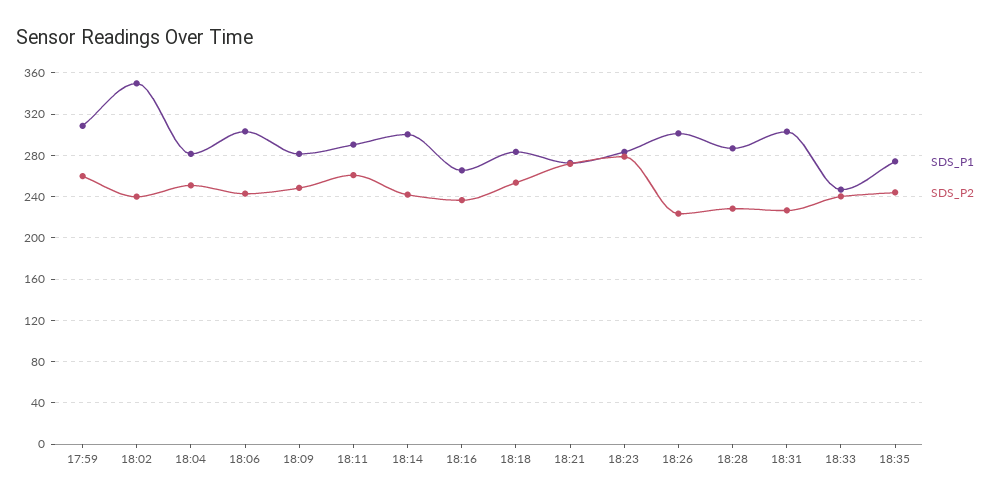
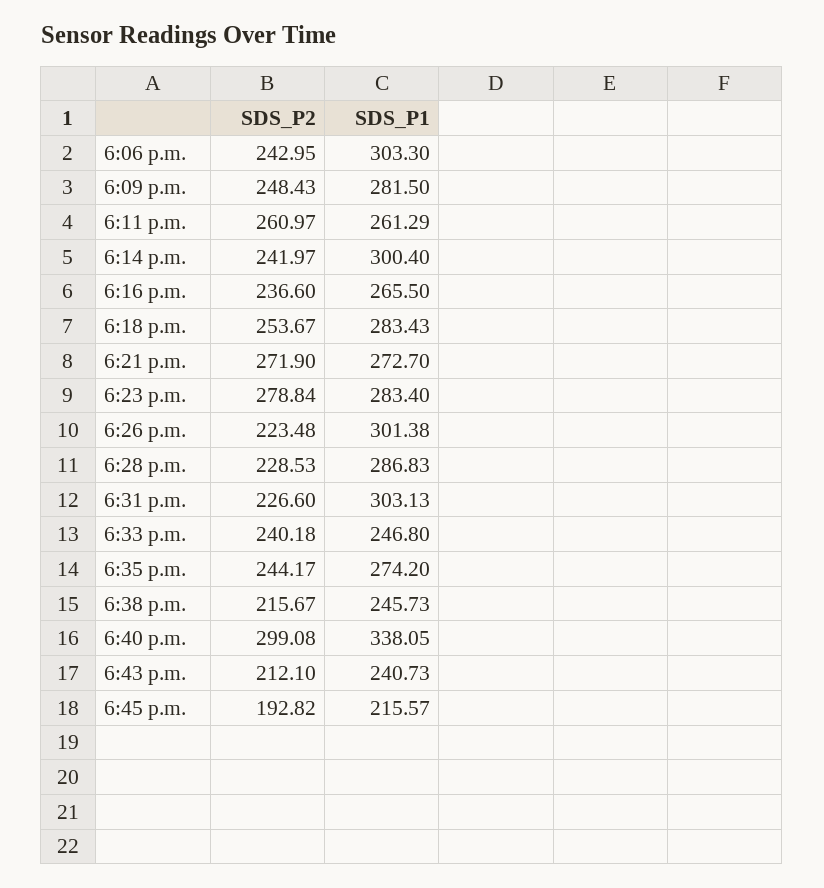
SDS_P1, 17:59: 310 -> none
SDS_P2, 17:59: 260 -> none
SDS_P1, 18:02: 350 -> none
SDS_P2, 18:02: 240 -> none
SDS_P1, 18:04: 280 -> none
SDS_P2, 18:04: 250 -> none
SDS_P1, 18:11: 290 -> 261.29
SDS_P2, 6:38 p.m.: none -> 215.67
SDS_P1, 6:38 p.m.: none -> 245.73
SDS_P2, 6:40 p.m.: none -> 299.08
SDS_P1, 6:40 p.m.: none -> 338.05
SDS_P2, 6:43 p.m.: none -> 212.1
SDS_P1, 6:43 p.m.: none -> 240.73
SDS_P2, 6:45 p.m.: none -> 192.82
SDS_P1, 6:45 p.m.: none -> 215.57

